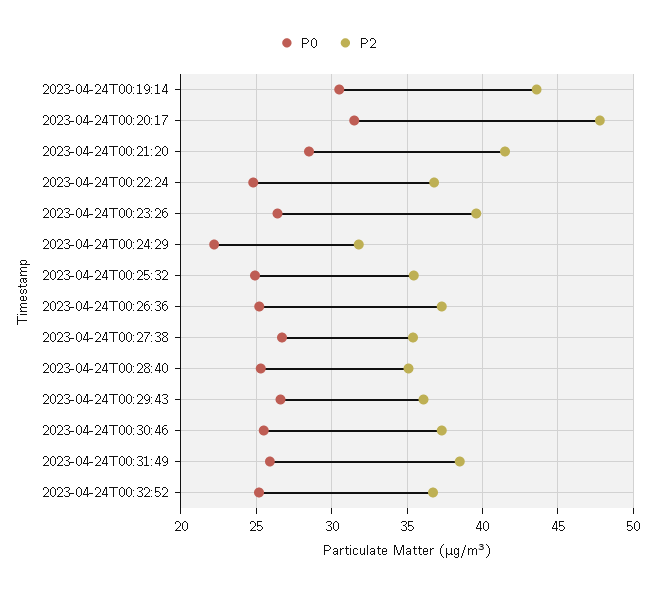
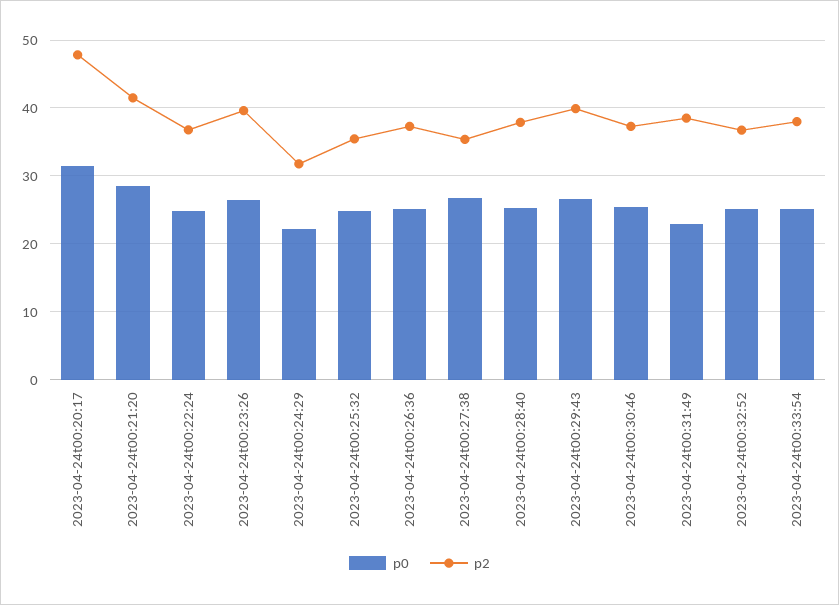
P0, 2023-04-24T00:19:14: 30.5 -> none
P2, 2023-04-24T00:19:14: 43.5 -> none
P2, 2023-04-24T00:28:40: 35 -> 38
P2, 2023-04-24T00:29:43: 36 -> 40
P0, 2023-04-24T00:31:49: 26 -> 23
P0, 2023-04-24t00:33:54: none -> 25
P2, 2023-04-24t00:33:54: none -> 38

